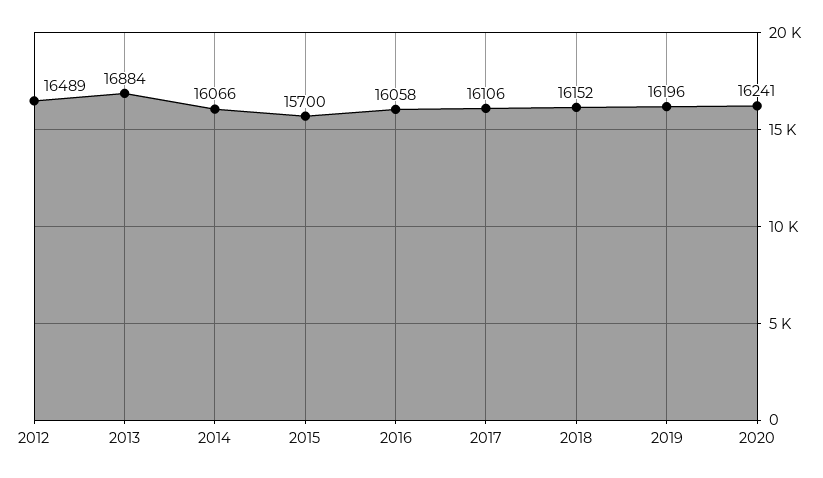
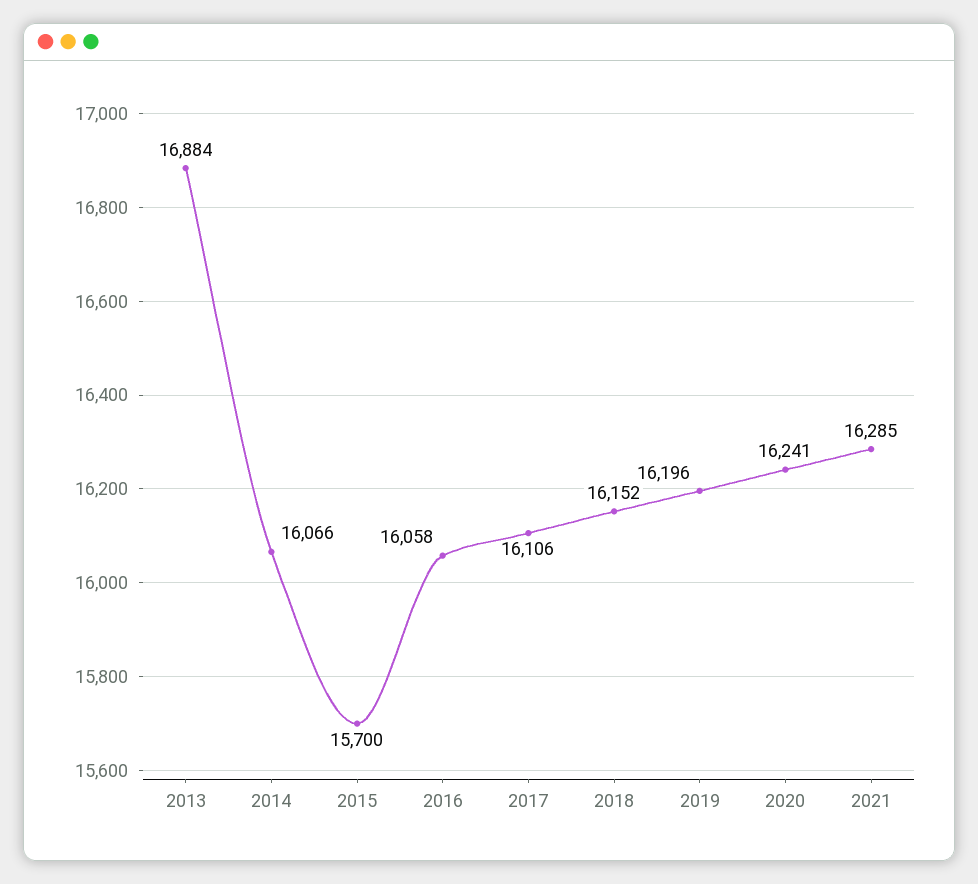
2012: 16489 -> none
2021: none -> 16285

